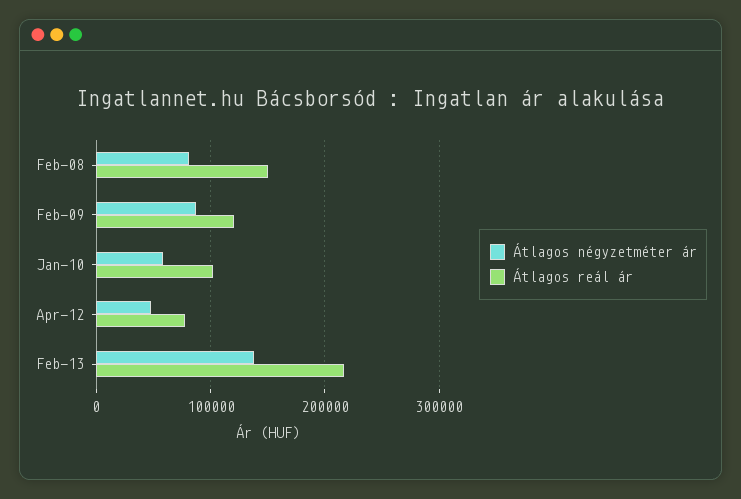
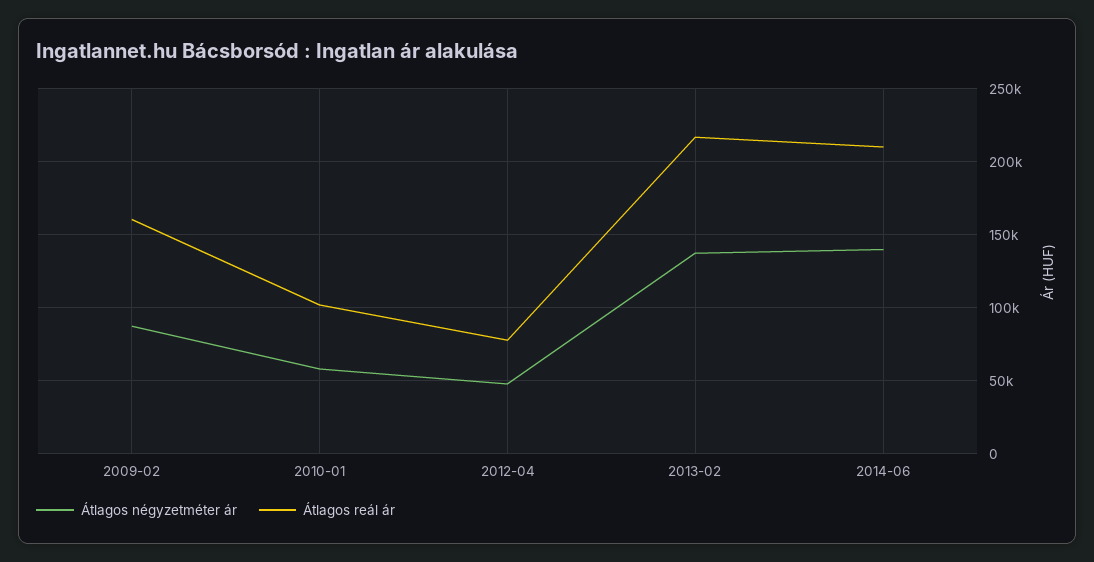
Átlagos négyzetméter ár, Feb-08: 80000 -> none
Átlagos reál ár, Feb-08: 150000 -> none
Átlagos reál ár, Feb-09: 120000 -> 160000
Átlagos négyzetméter ár, 2014-06: none -> 140000
Átlagos reál ár, 2014-06: none -> 210000

